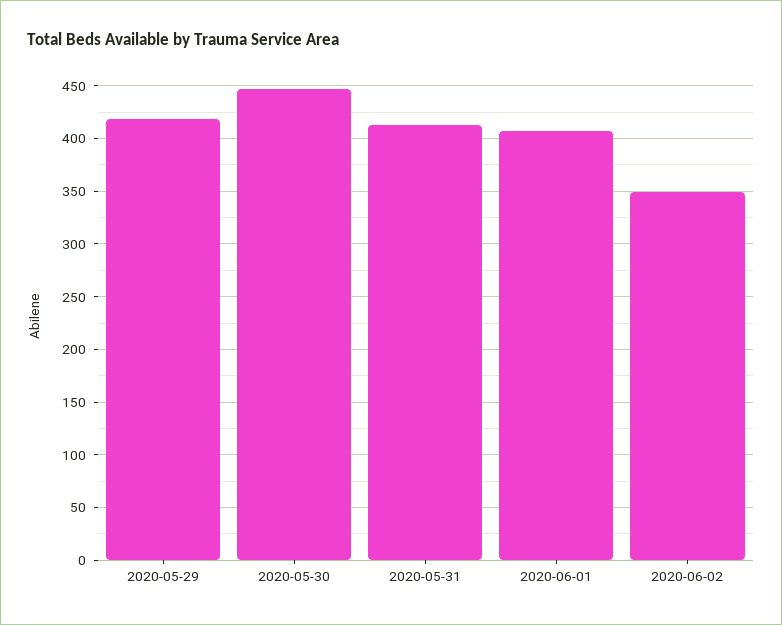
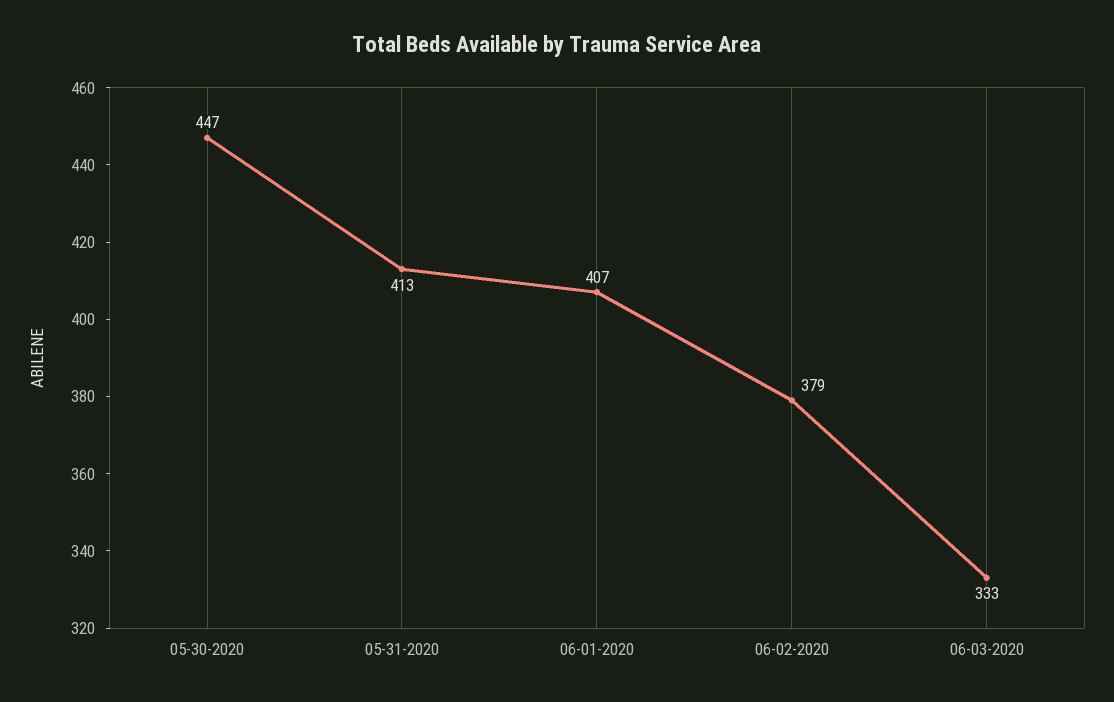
2020-05-29: 420 -> none
2020-06-02: 350 -> 379
06-03-2020: none -> 333

